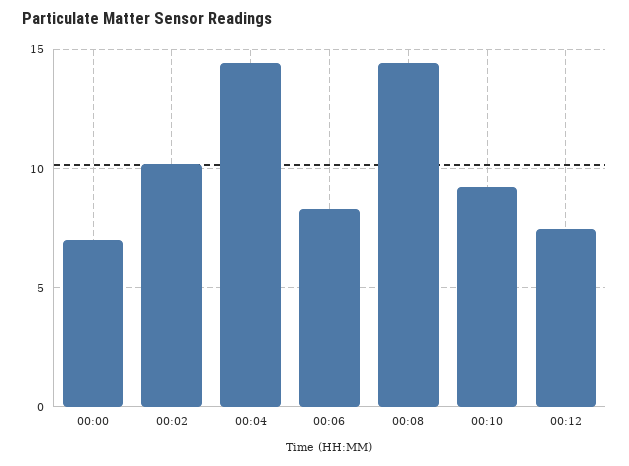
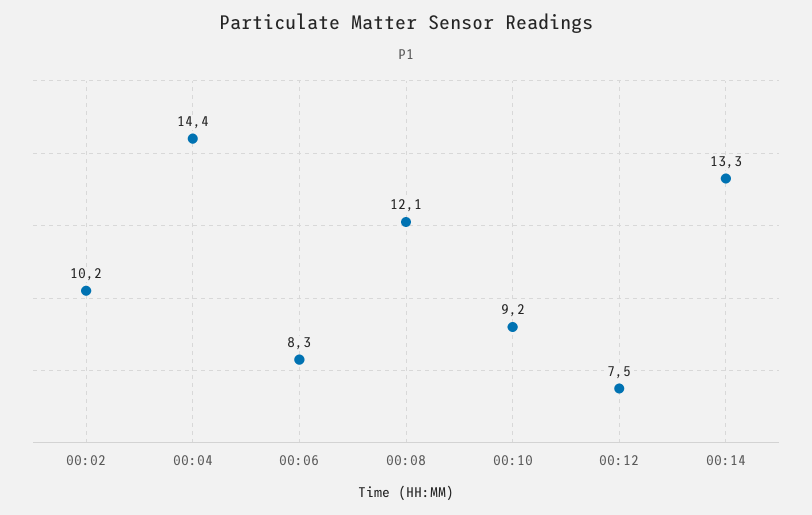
00:00: 7 -> none
00:08: 14.5 -> 12.1
00:14: none -> 13.3

